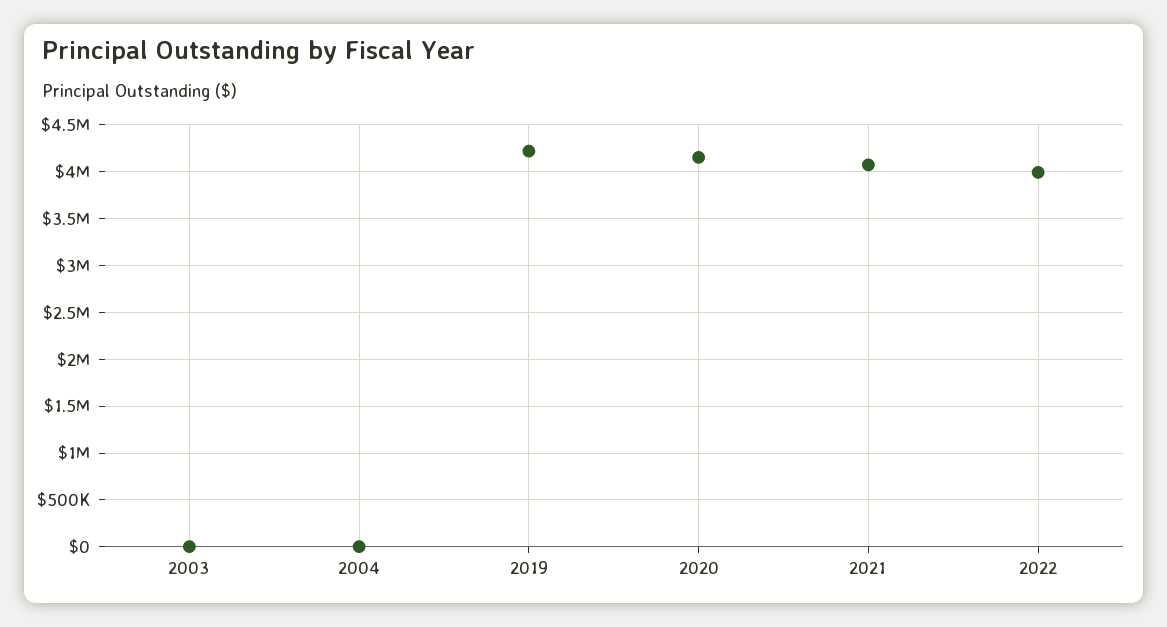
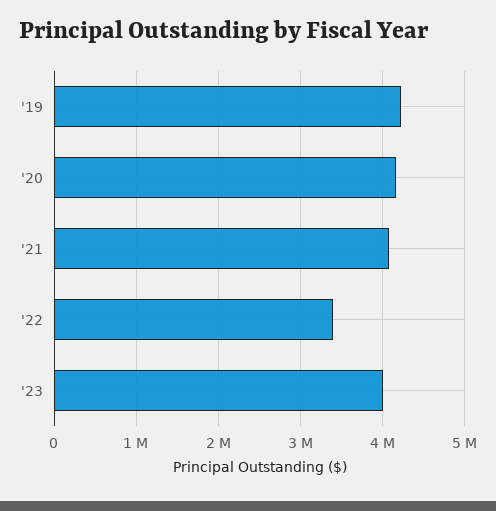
2003: 0 -> none
2004: 0 -> none
2022: 4000000 -> 3400000
'23: none -> 4000000

